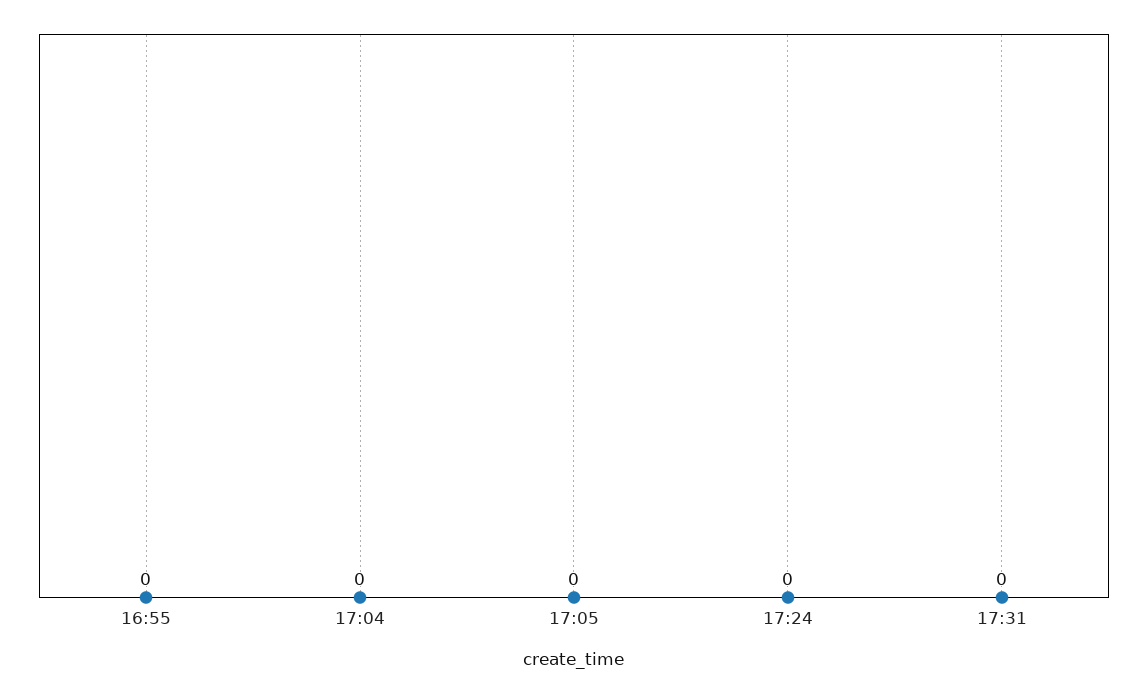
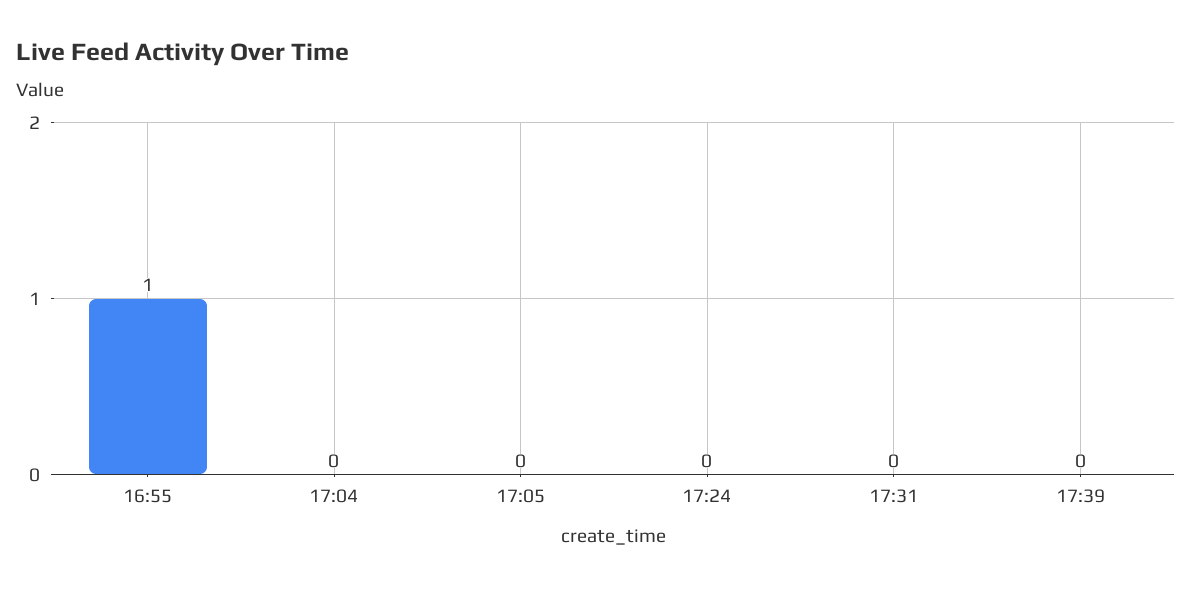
16:55: 0 -> 1
17:39: none -> 0

